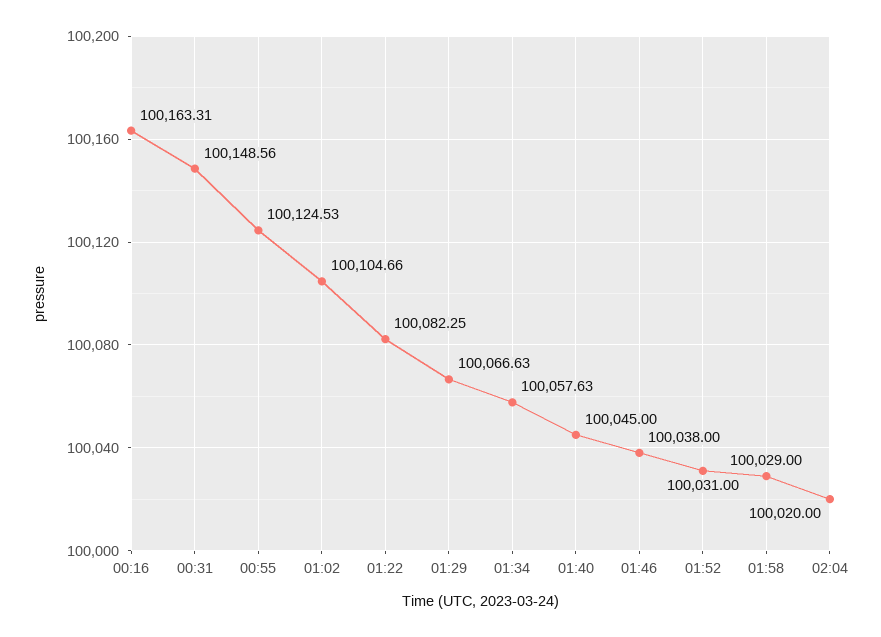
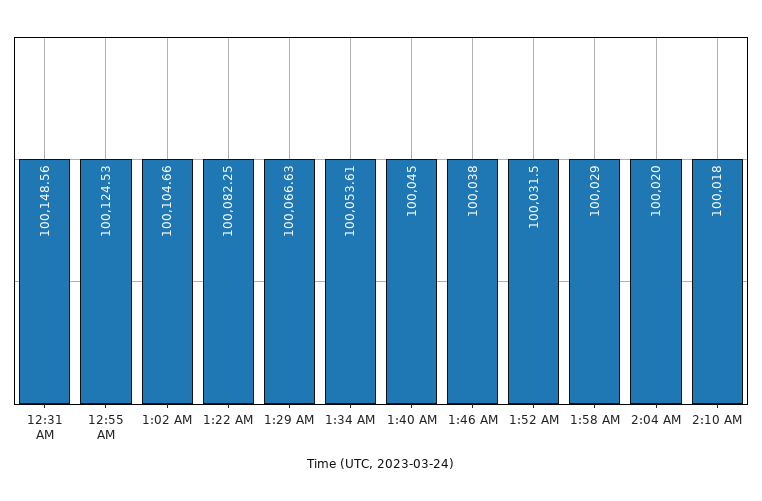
00:16: 100163.31 -> none
01:34: 100057.63 -> 100053.61
01:52: 100031 -> 100031.5
2:10 AM: none -> 100018

